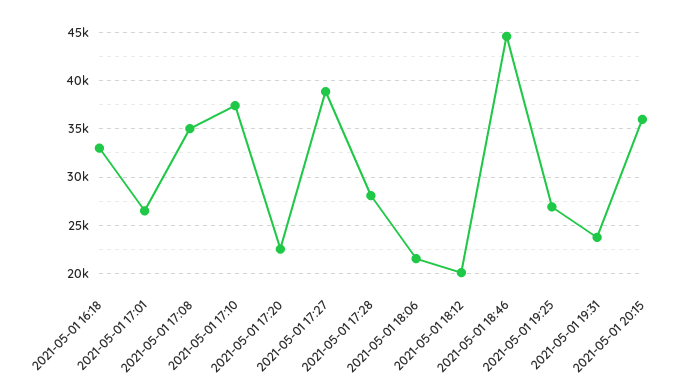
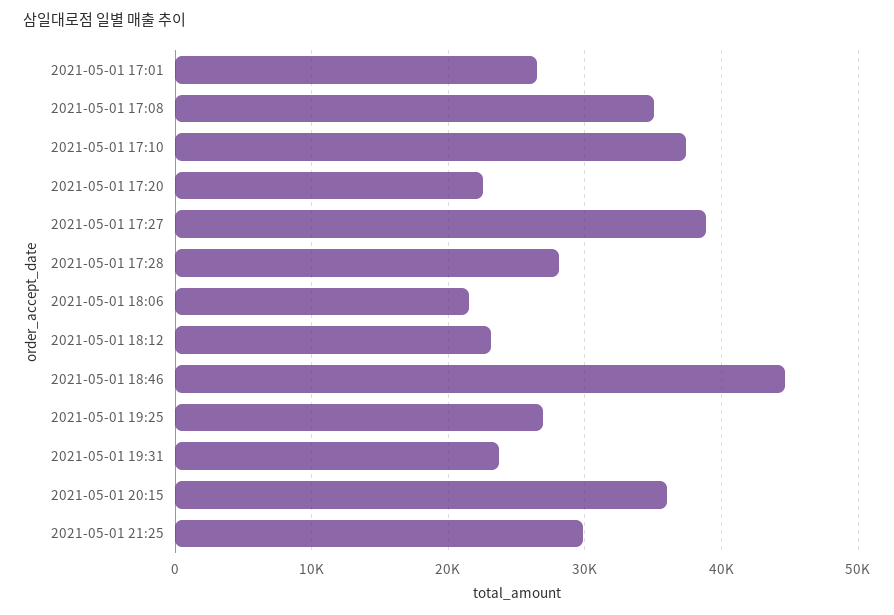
2021-05-01 16:18: 33000 -> none
2021-05-01 18:12: 20000 -> 23000
2021-05-01 21:25: none -> 30000

